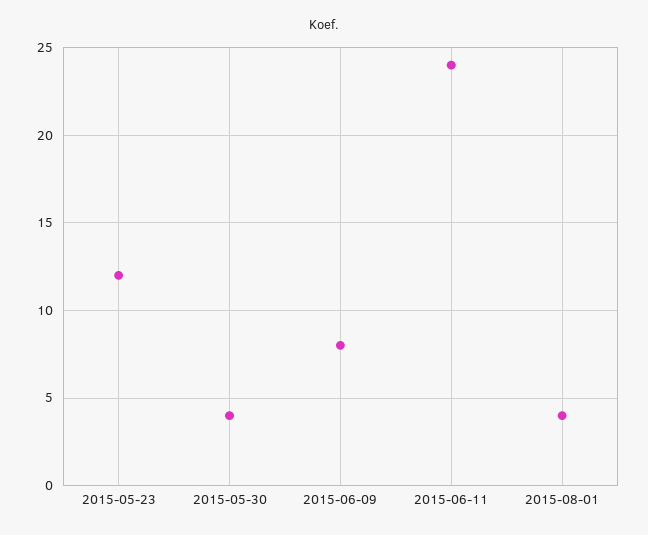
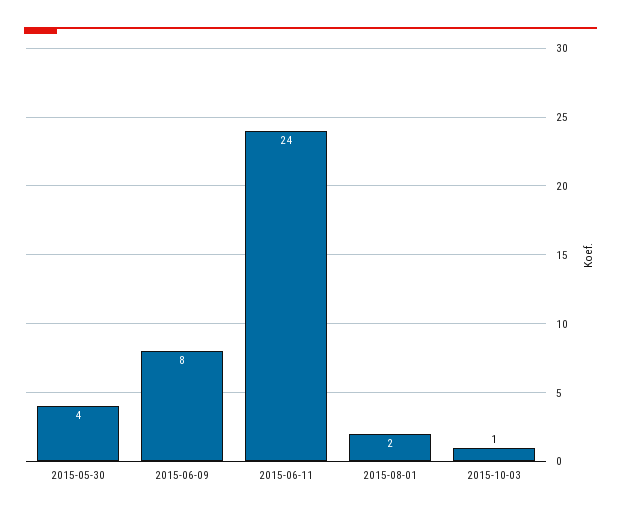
2015-05-23: 12 -> none
2015-08-01: 4 -> 2
2015-10-03: none -> 1

